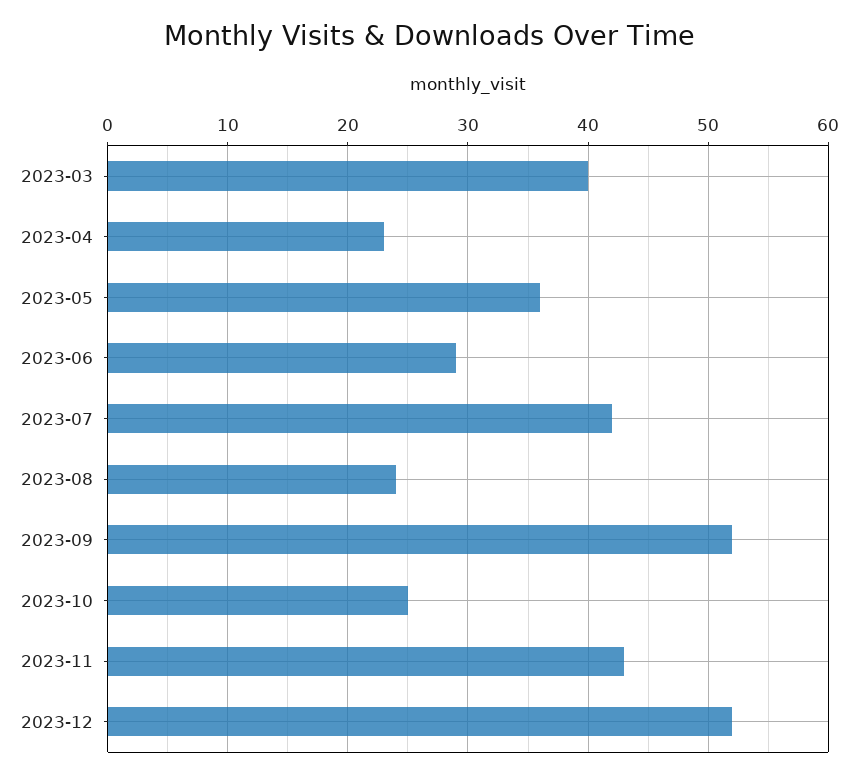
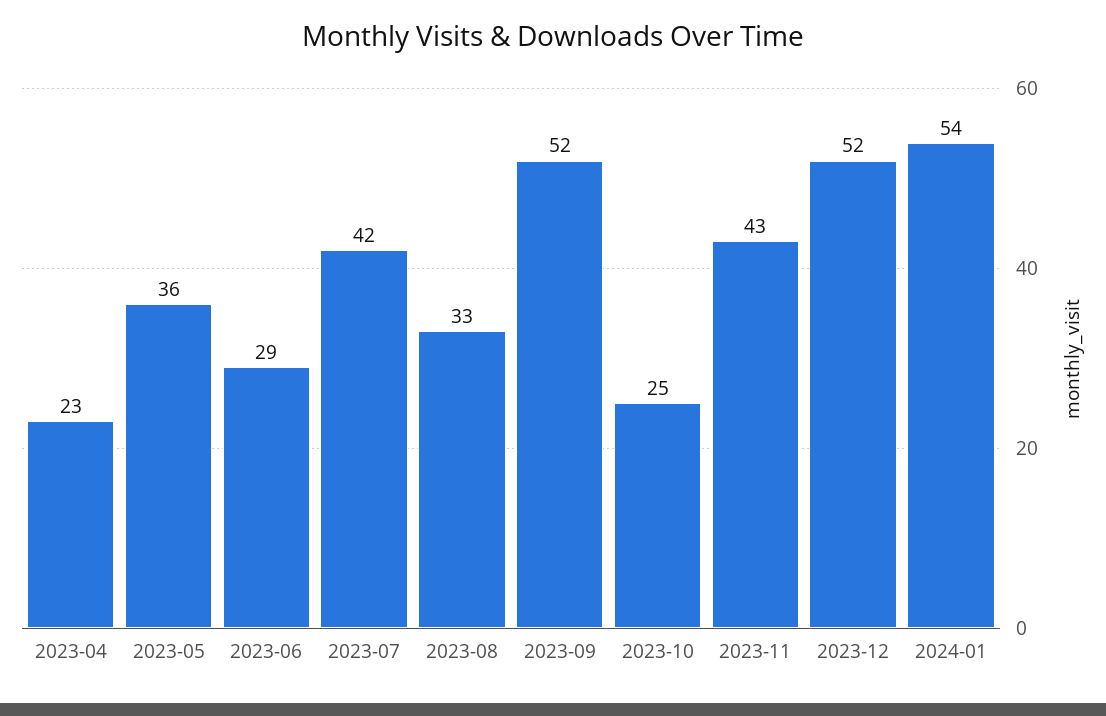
2023-03: 40 -> none
2023-08: 24 -> 33
2024-01: none -> 54

